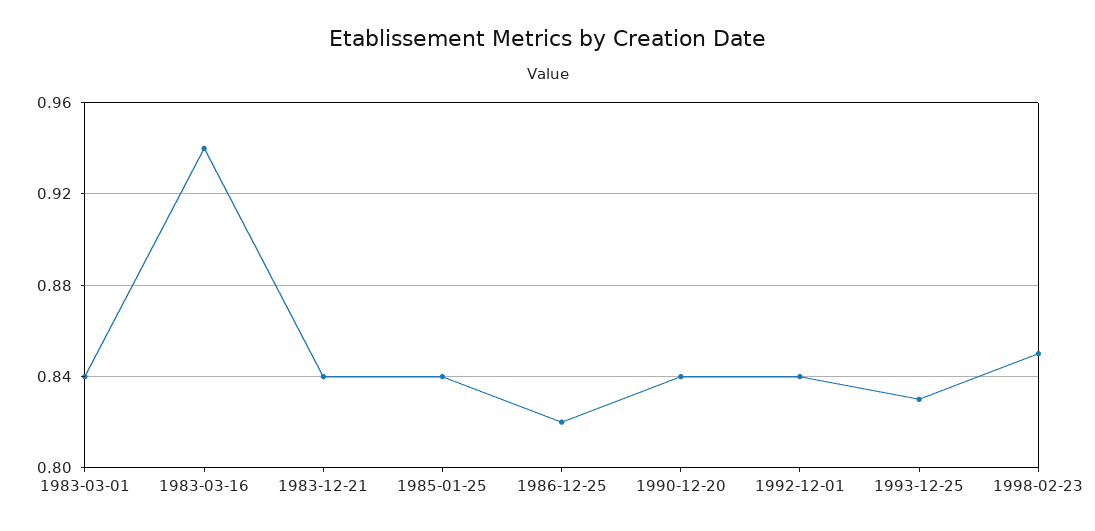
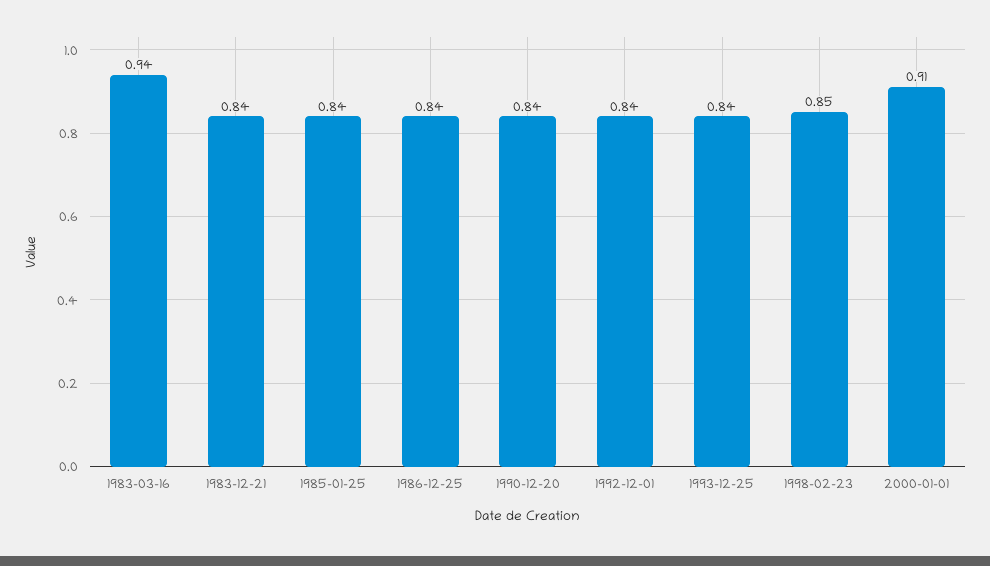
1983-03-01: 0.84 -> none
1986-12-25: 0.82 -> 0.84
1993-12-25: 0.83 -> 0.84
2000-01-01: none -> 0.91

